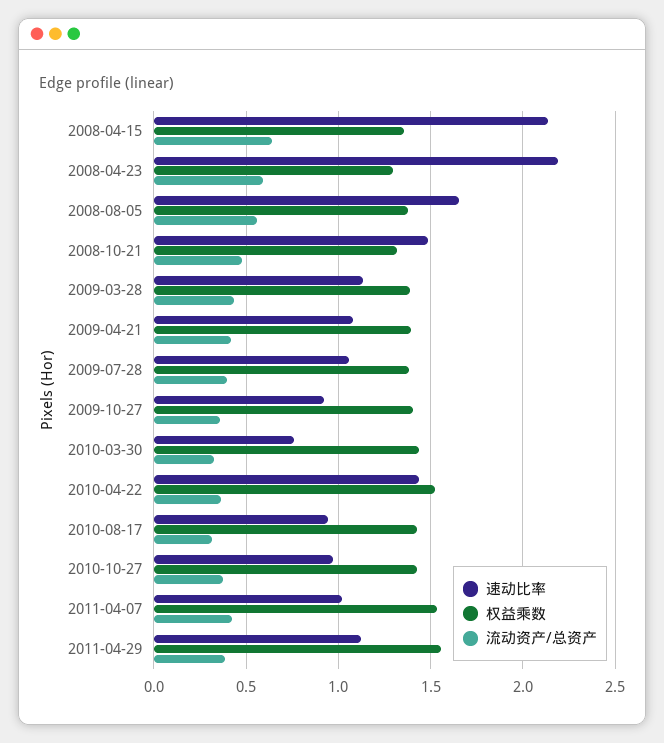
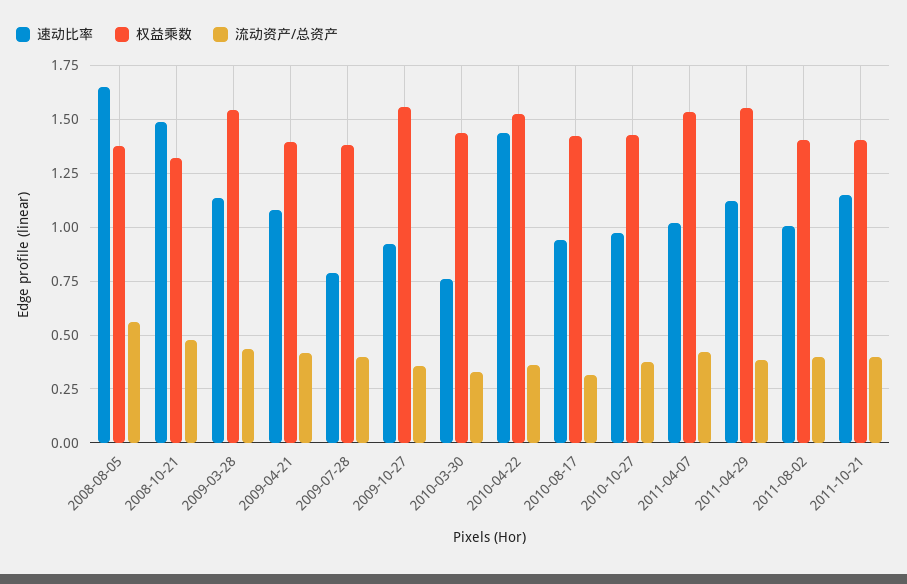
速动比率, 2008-04-15: 2.15 -> none
权益乘数, 2008-04-15: 1.35 -> none
流动资产/总资产, 2008-04-15: 0.65 -> none
速动比率, 2008-04-23: 2.2 -> none
权益乘数, 2008-04-23: 1.3 -> none
流动资产/总资产, 2008-04-23: 0.6 -> none
权益乘数, 2009-03-28: 1.4 -> 1.55
速动比率, 2009-07-28: 1.05 -> 0.8
权益乘数, 2009-10-27: 1.4 -> 1.55
速动比率, 2011-08-02: none -> 1
权益乘数, 2011-08-02: none -> 1.4
流动资产/总资产, 2011-08-02: none -> 0.4
速动比率, 2011-10-21: none -> 1.15
权益乘数, 2011-10-21: none -> 1.4
流动资产/总资产, 2011-10-21: none -> 0.4

